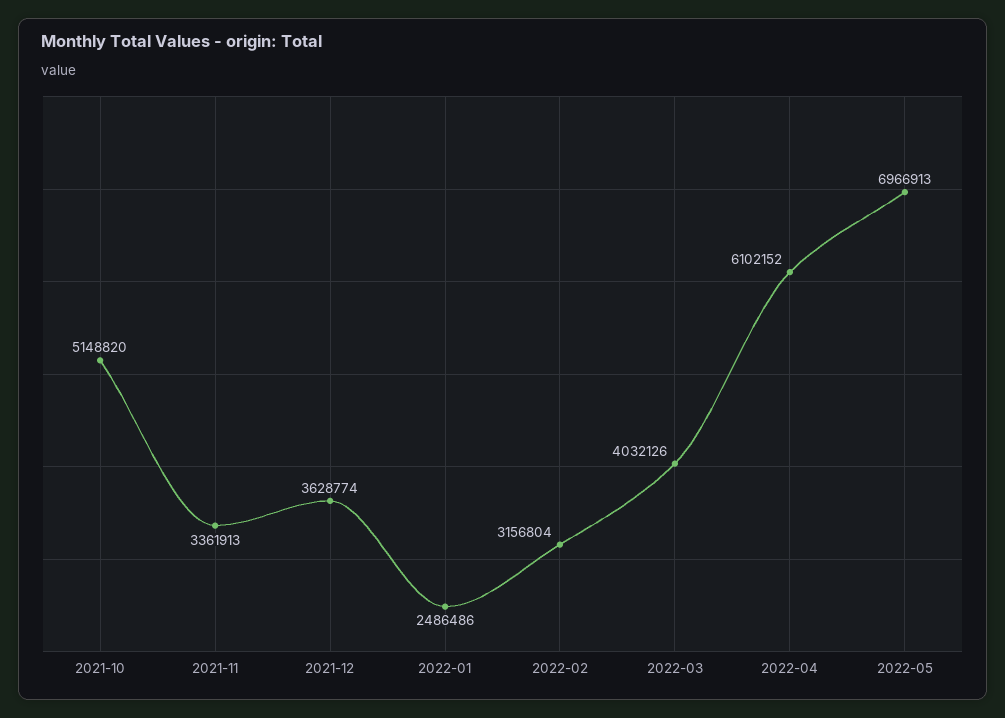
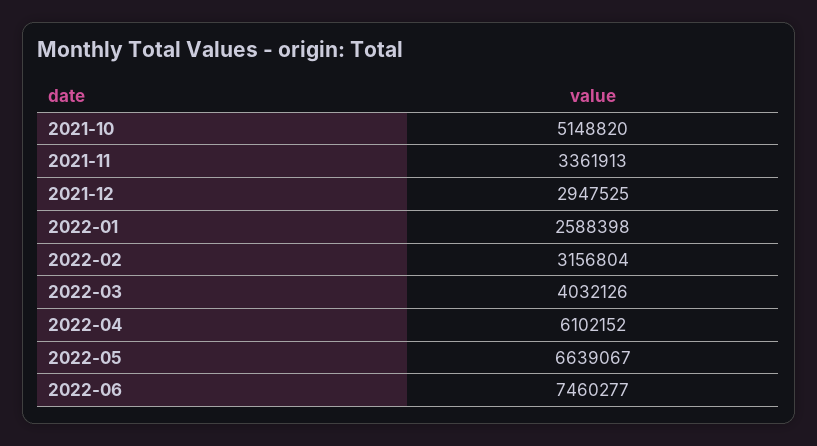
2021-12: 3628774 -> 2947525
2022-01: 2486486 -> 2588398
2022-05: 6966913 -> 6639067
2022-06: none -> 7460277

